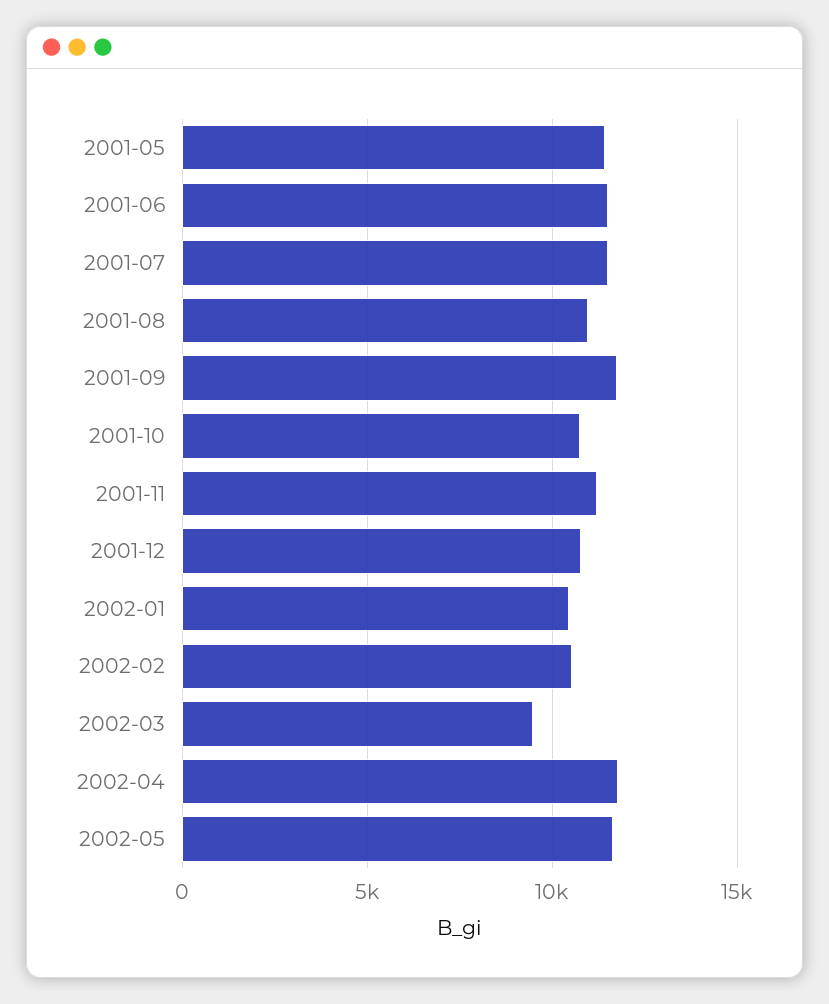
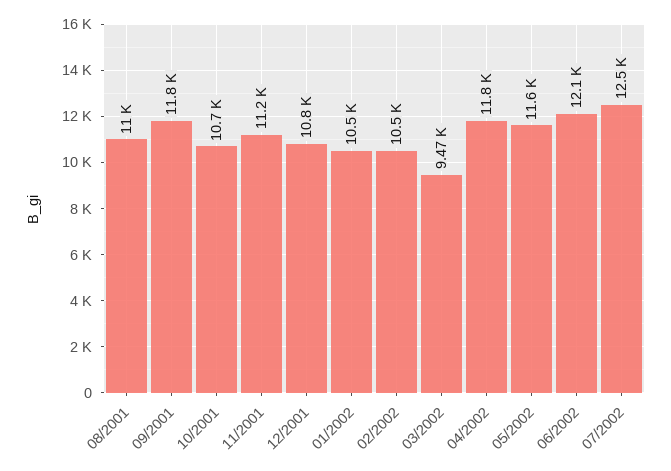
2001-05: 11500 -> none
2001-06: 11500 -> none
2001-07: 11500 -> none
06/2002: none -> 12100
07/2002: none -> 12500

